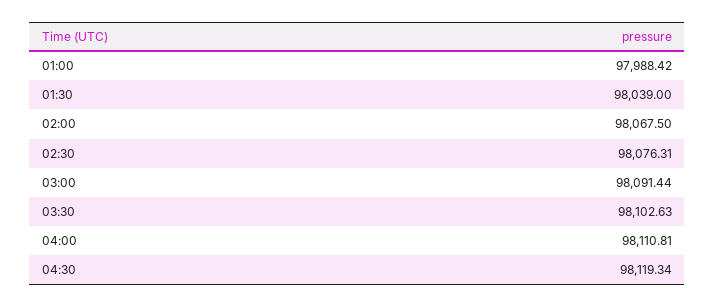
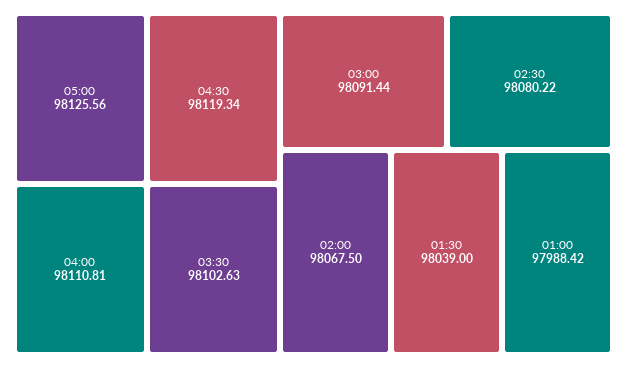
02:30: 98076.31 -> 98080.22
05:00: none -> 98125.56

